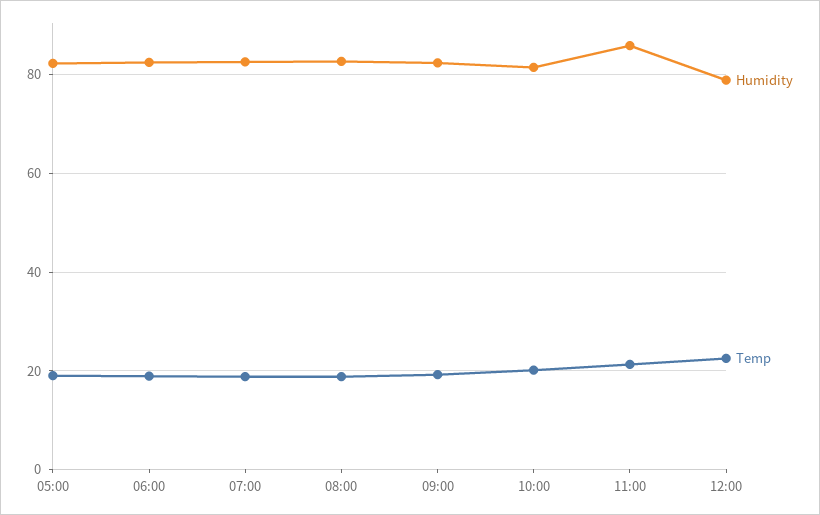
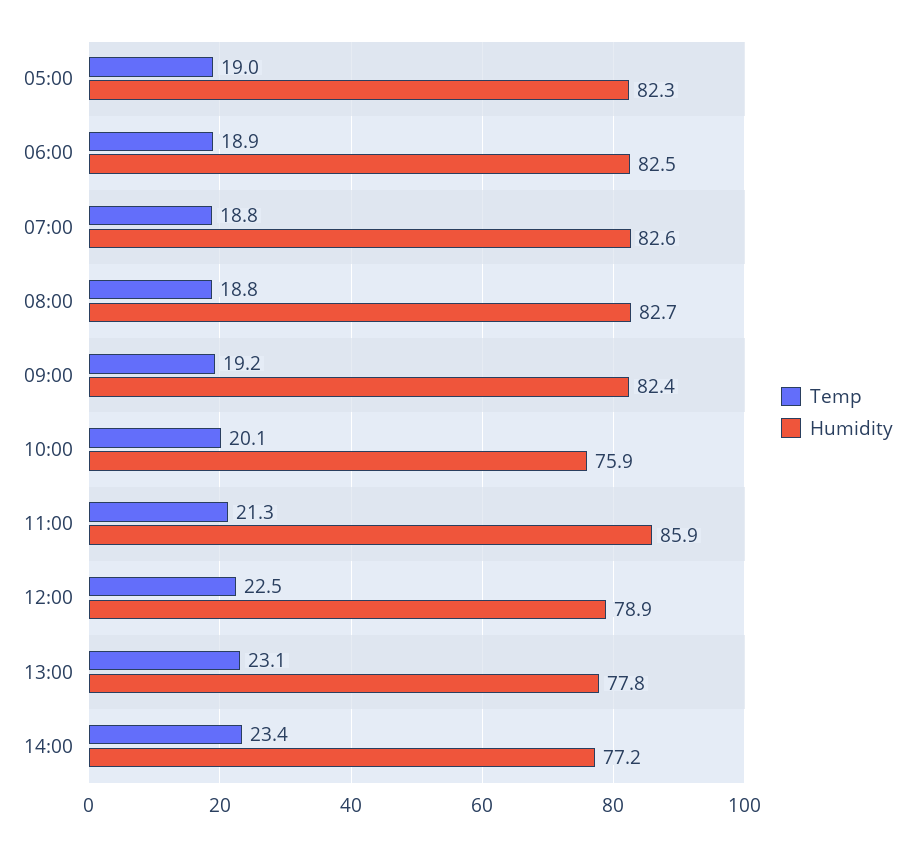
Humidity, 10:00: 82 -> 75.9
Temp, 13:00: none -> 23.1
Humidity, 13:00: none -> 77.8
Temp, 14:00: none -> 23.4
Humidity, 14:00: none -> 77.2

